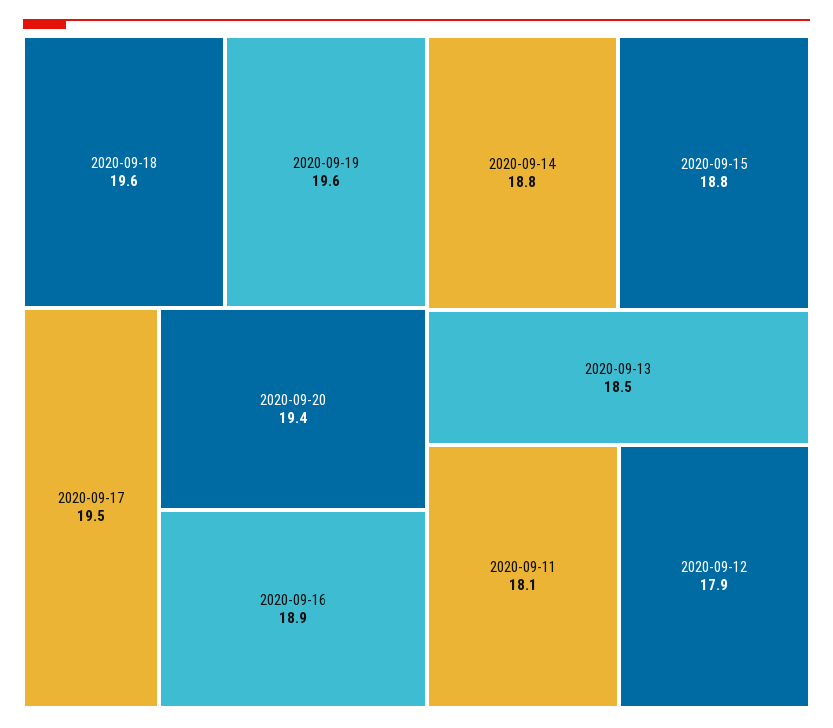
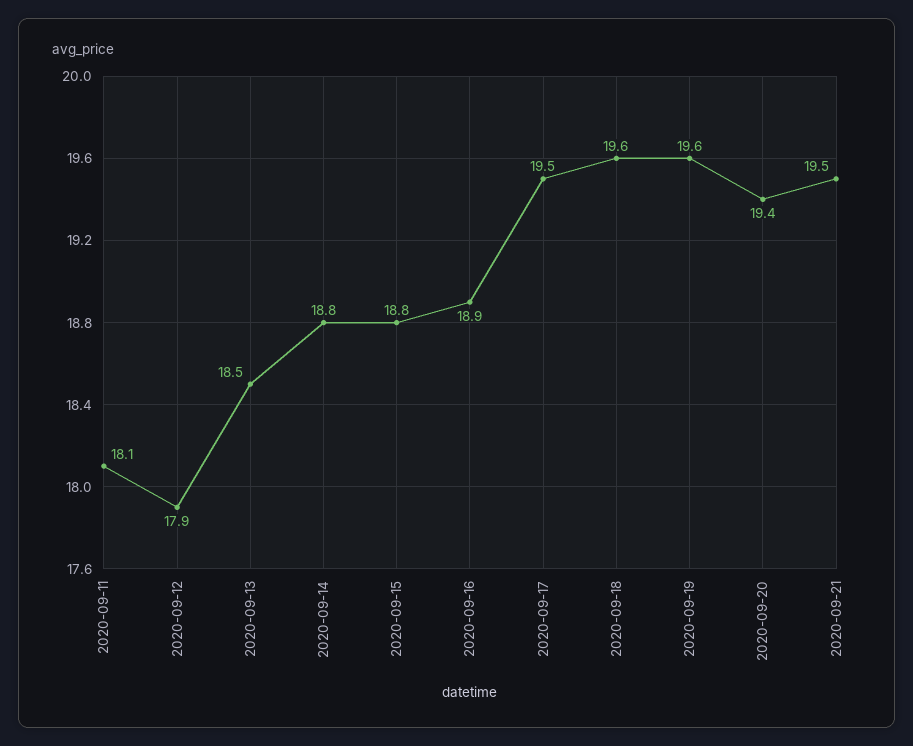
2020-09-21: none -> 19.5

